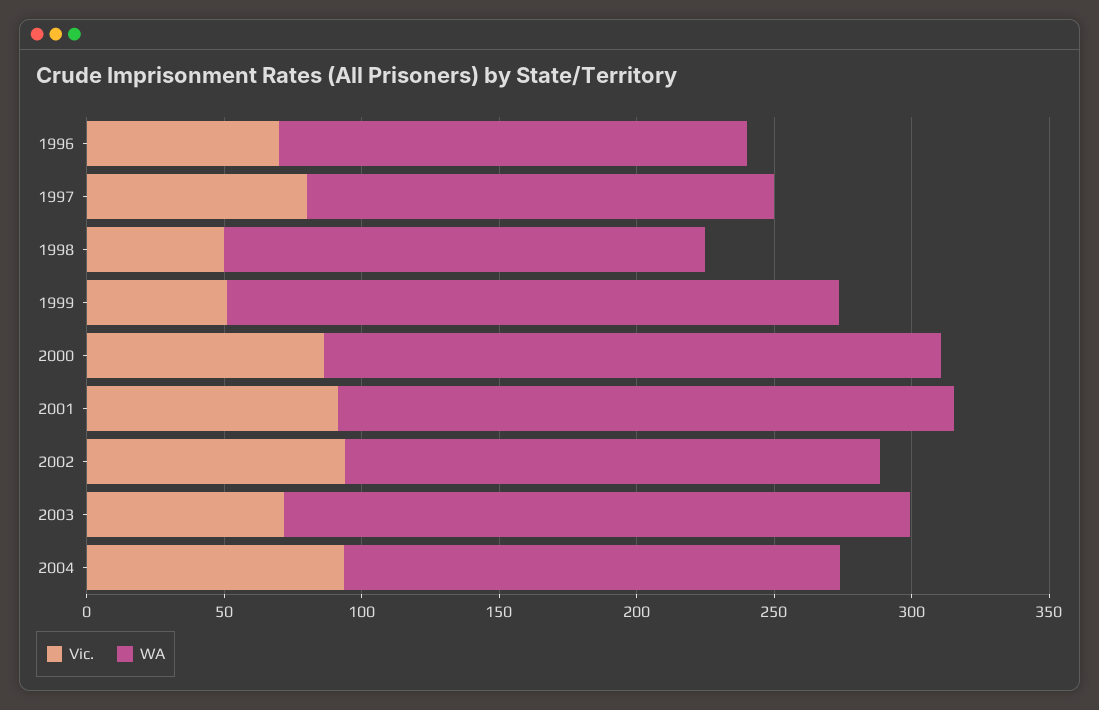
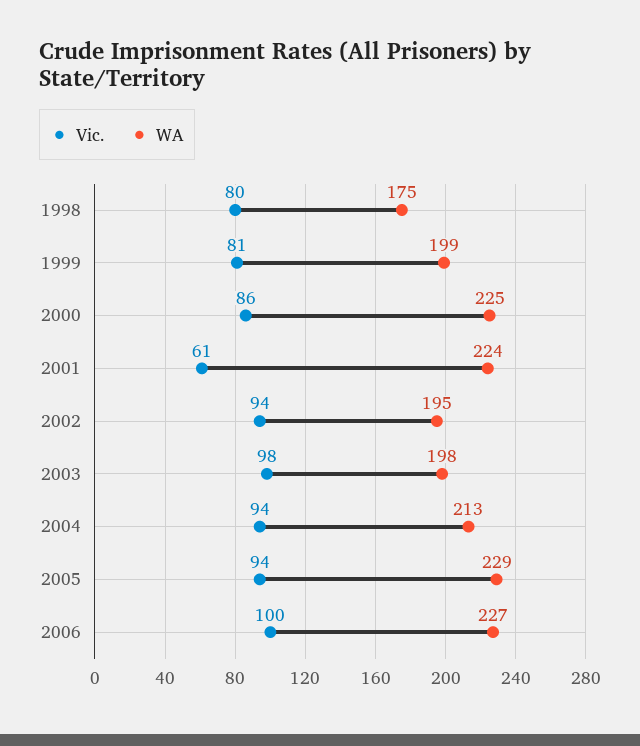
Vic., 1996: 70 -> none
WA, 1996: 170 -> none
Vic., 1997: 80 -> none
WA, 1997: 170 -> none
Vic., 1998: 50 -> 80
Vic., 1999: 50 -> 81
WA, 1999: 220 -> 199
Vic., 2001: 90 -> 61
Vic., 2003: 70 -> 98
WA, 2003: 230 -> 198
WA, 2004: 180 -> 213
Vic., 2005: none -> 94
WA, 2005: none -> 229
Vic., 2006: none -> 100
WA, 2006: none -> 227

